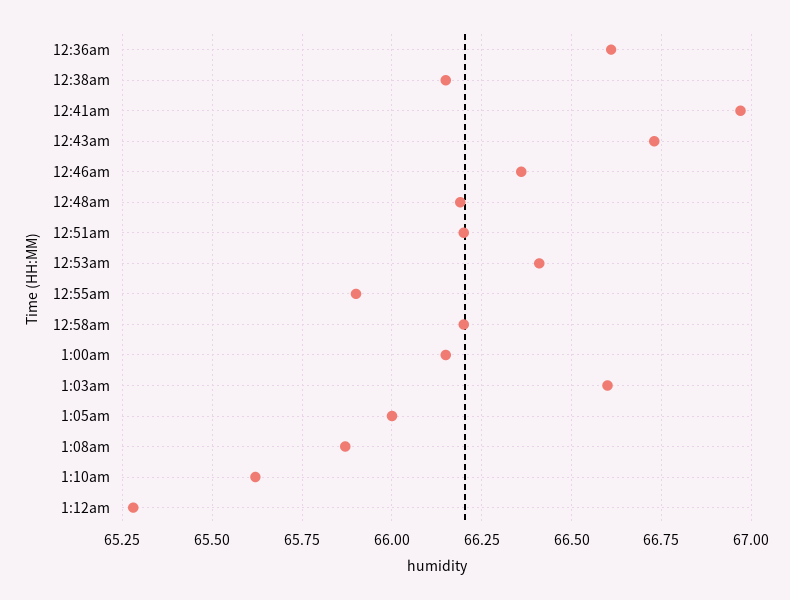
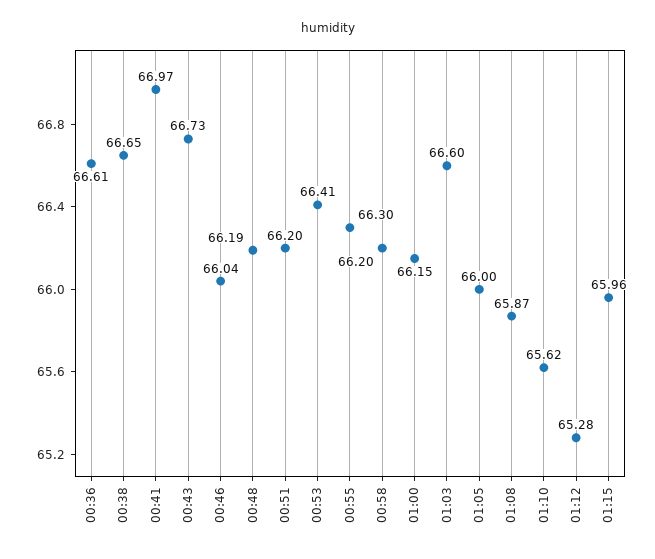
12:38am: 66.15 -> 66.65
12:46am: 66.35 -> 66.04
12:55am: 65.9 -> 66.3
01:15: none -> 65.96

